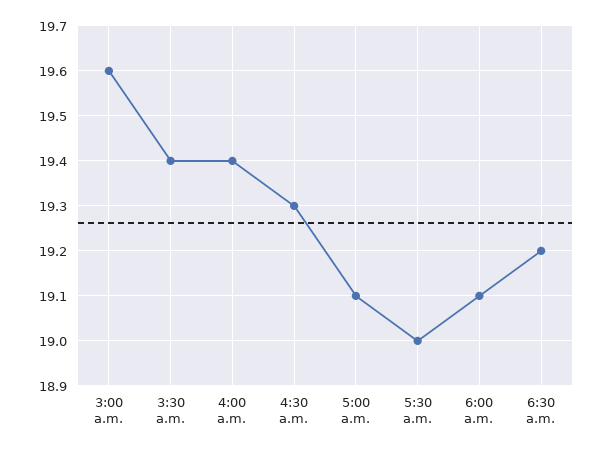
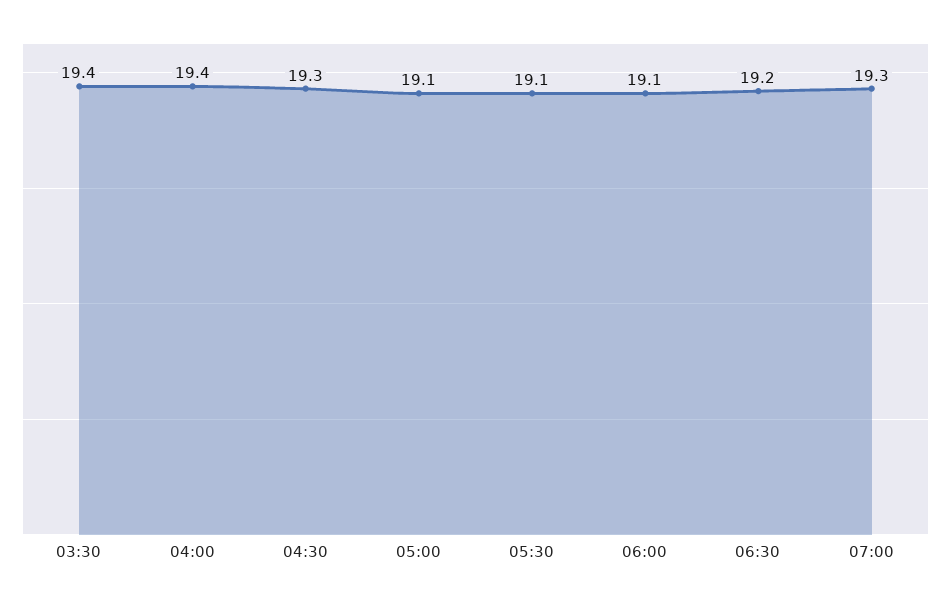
3:00 a.m.: 19.6 -> none
5:30 a.m.: 19 -> 19.1
07:00: none -> 19.3

